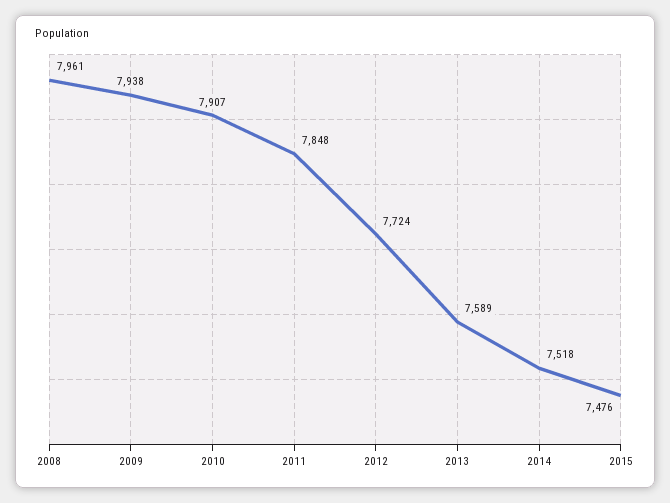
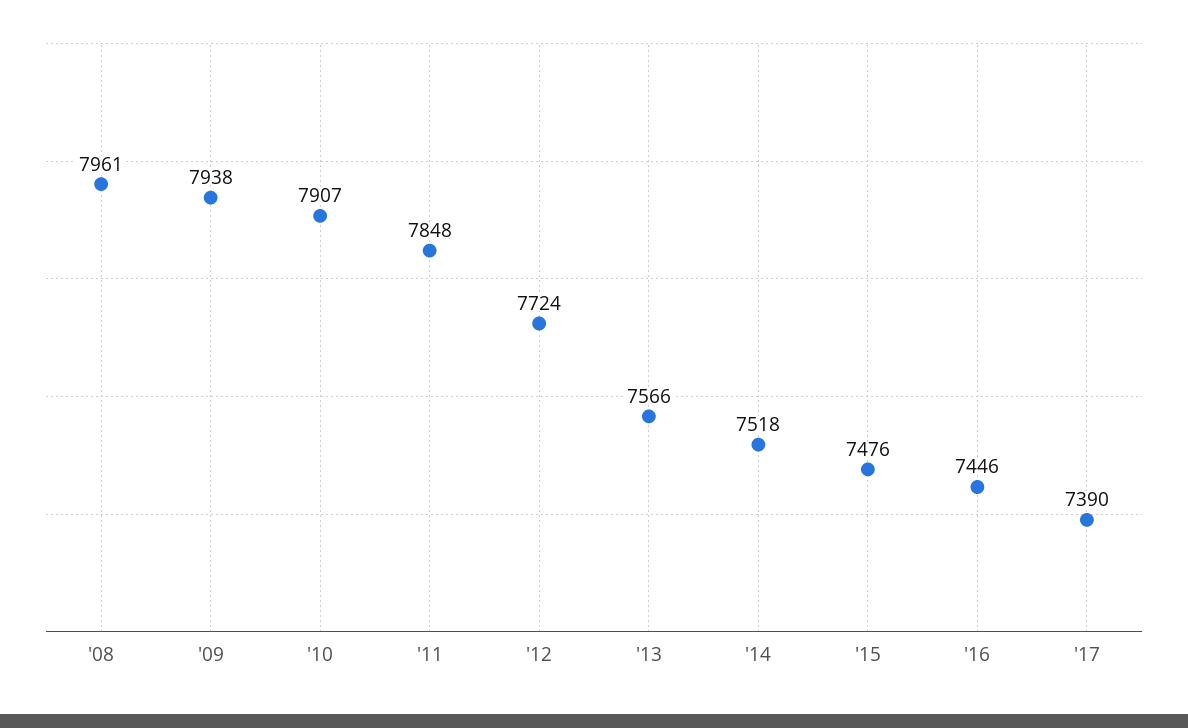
2013: 7589 -> 7566
'16: none -> 7446
'17: none -> 7390

